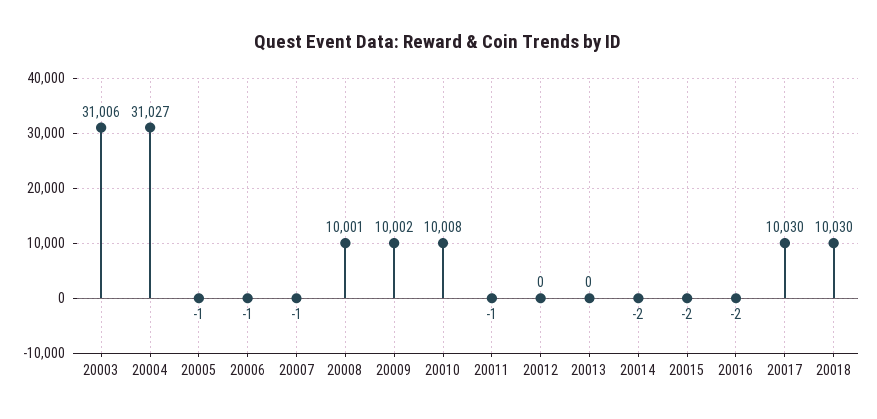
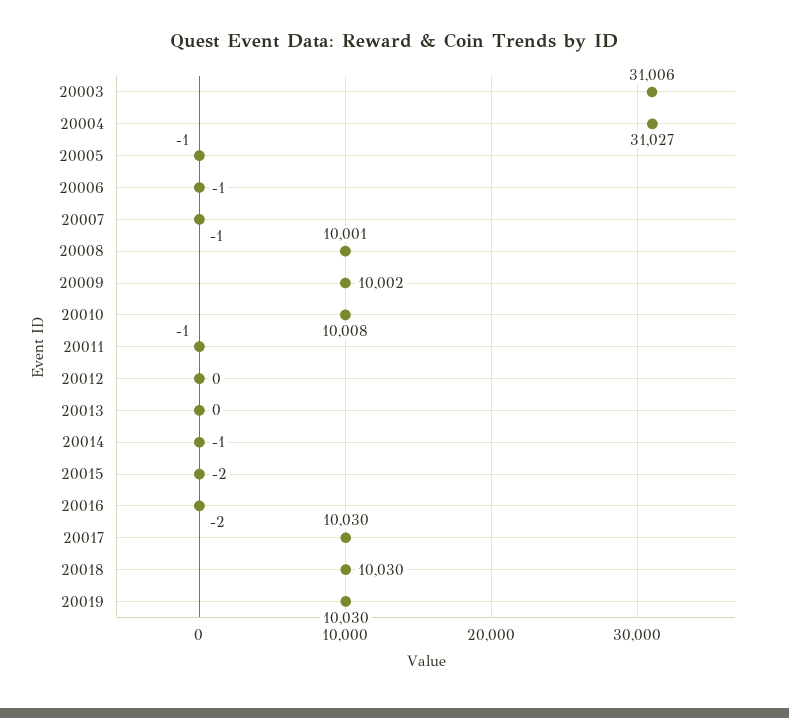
20014: -2 -> -1
20019: none -> 10030

